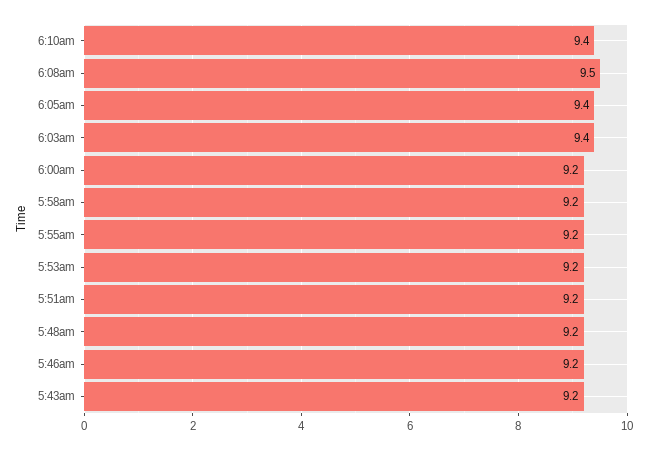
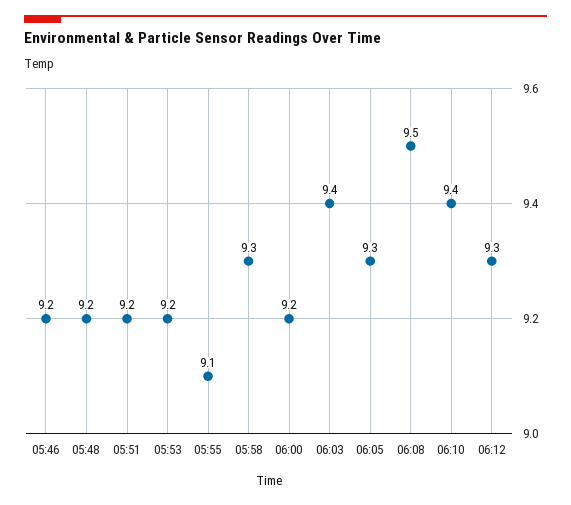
6:05am: 9.4 -> 9.3
5:58am: 9.2 -> 9.3
5:55am: 9.2 -> 9.1
5:43am: 9.2 -> none
06:12: none -> 9.3

